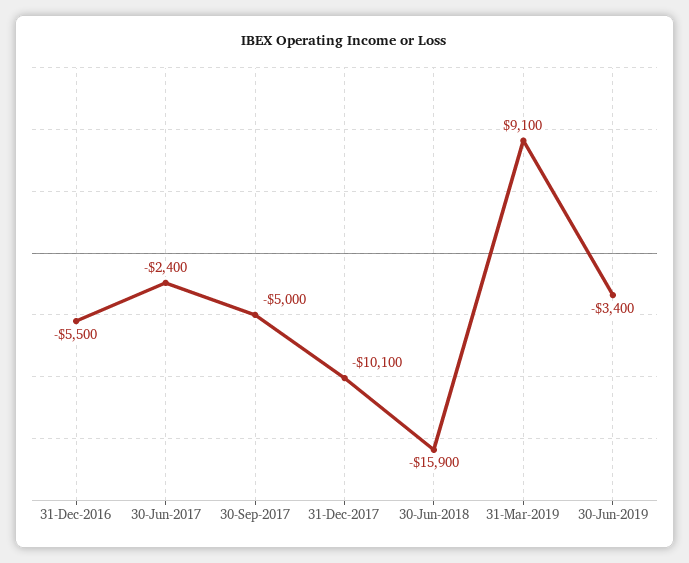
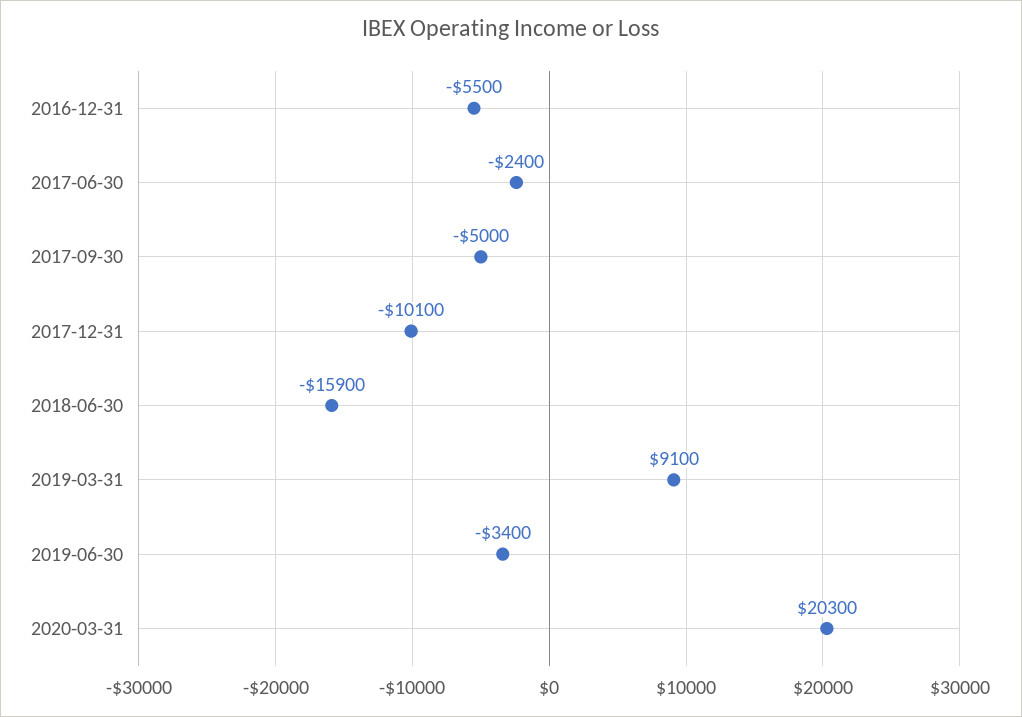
2020-03-31: none -> 20300

